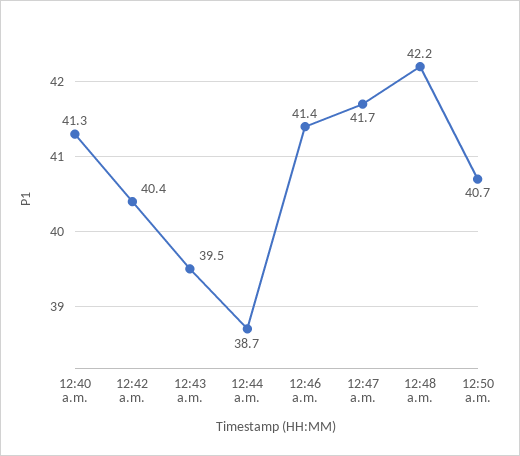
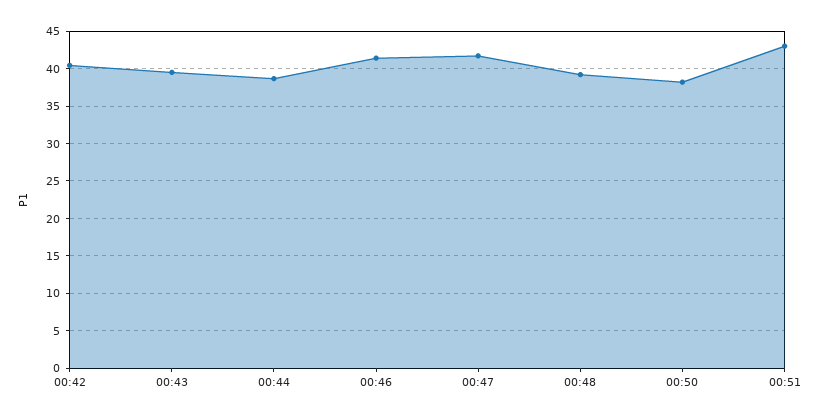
12:40 a.m.: 41.3 -> none
12:48 a.m.: 42.2 -> 39
12:50 a.m.: 40.7 -> 38
00:51: none -> 43

